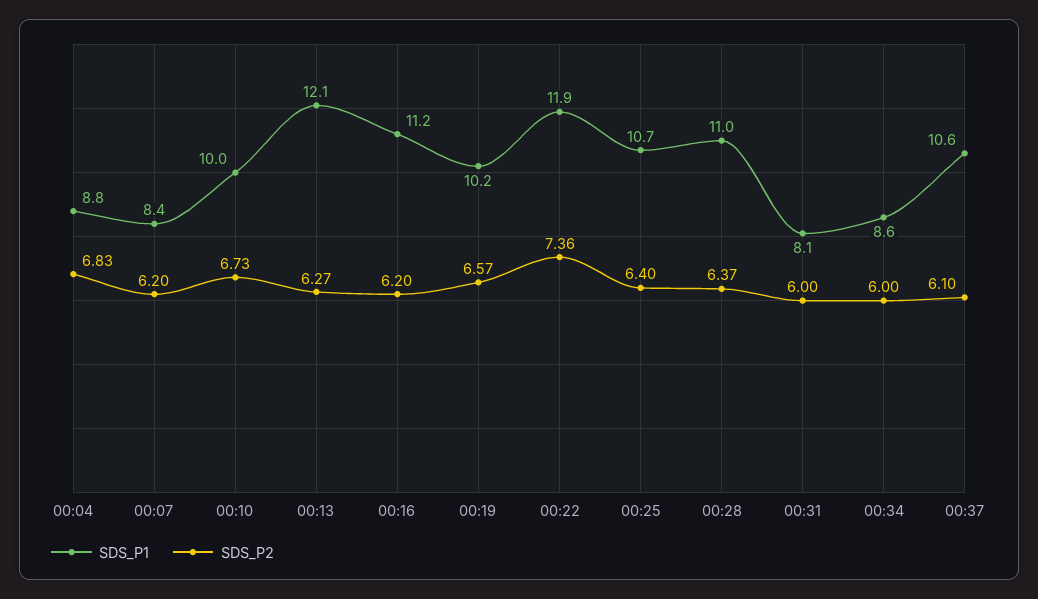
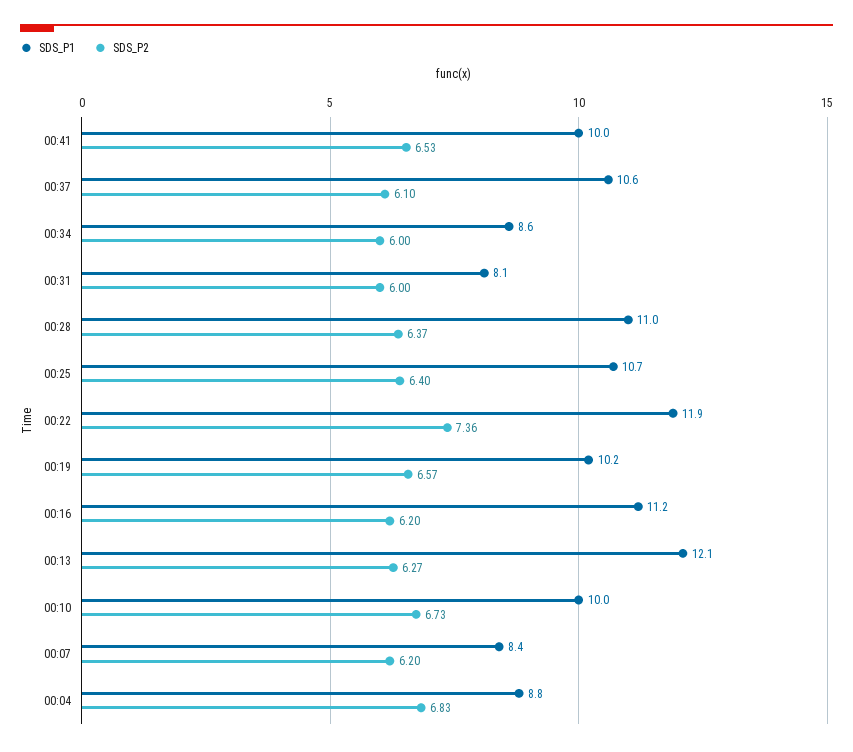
SDS_P1, 00:41: none -> 10
SDS_P2, 00:41: none -> 6.53

